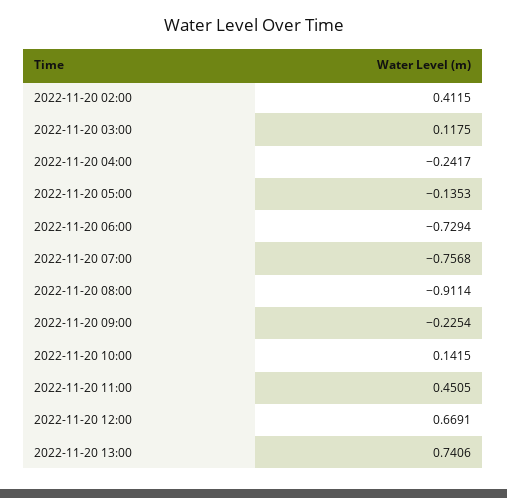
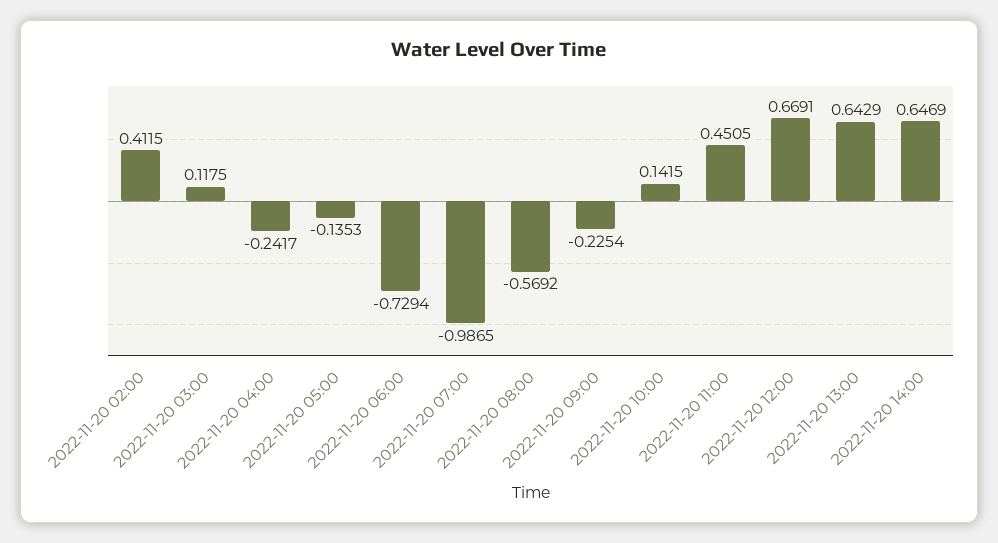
2022-11-20 07:00: -0.7568 -> -0.9865
2022-11-20 08:00: -0.9114 -> -0.5692
2022-11-20 13:00: 0.7406 -> 0.6429
2022-11-20 14:00: none -> 0.6469

